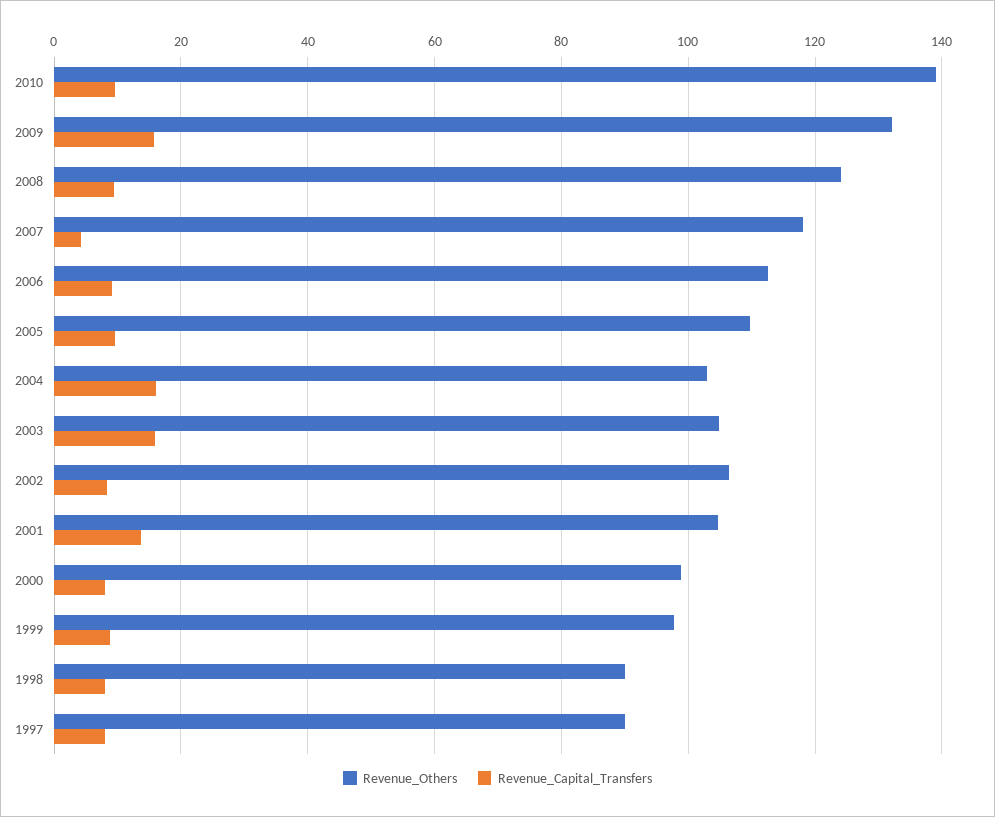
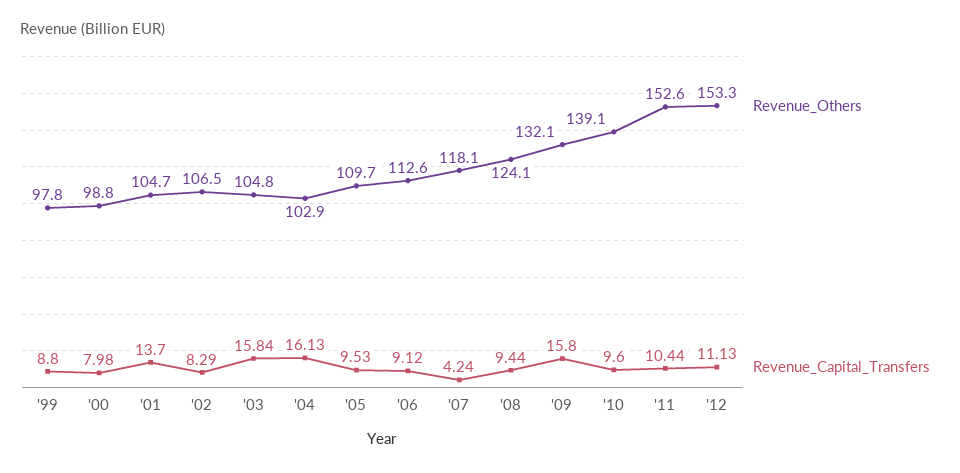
Revenue_Others, 1998: 90 -> none
Revenue_Capital_Transfers, 1998: 8 -> none
Revenue_Others, 1997: 90 -> none
Revenue_Capital_Transfers, 1997: 8 -> none
Revenue_Others, '11: none -> 152.6
Revenue_Capital_Transfers, '11: none -> 10.44
Revenue_Others, '12: none -> 153.3
Revenue_Capital_Transfers, '12: none -> 11.13

